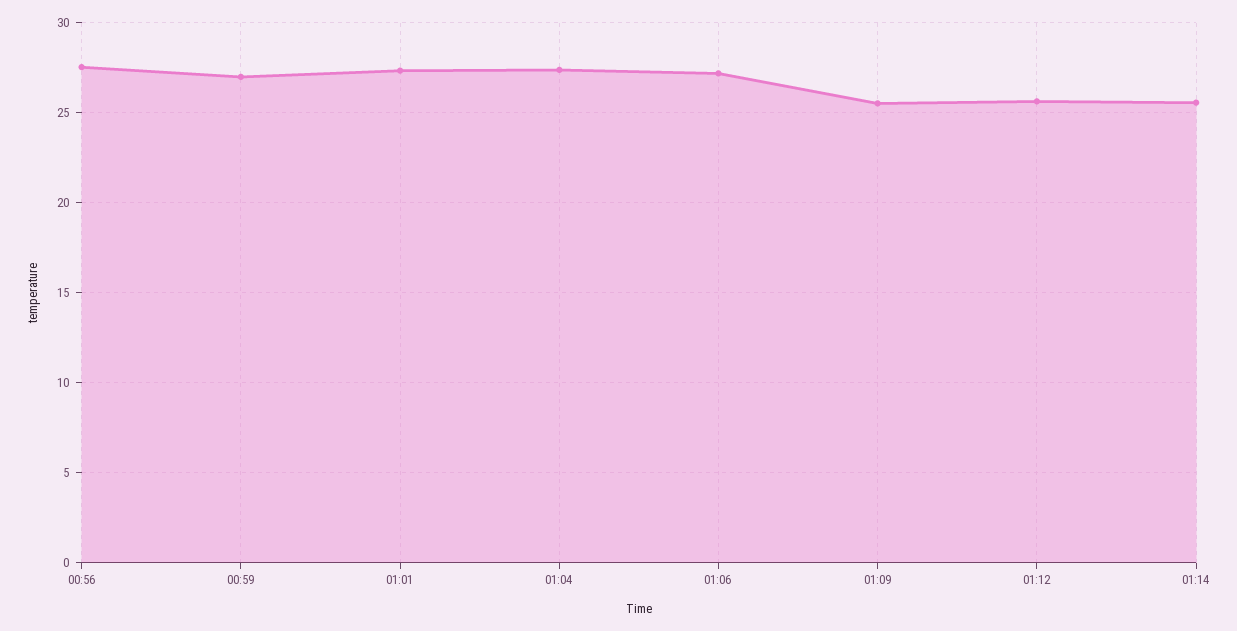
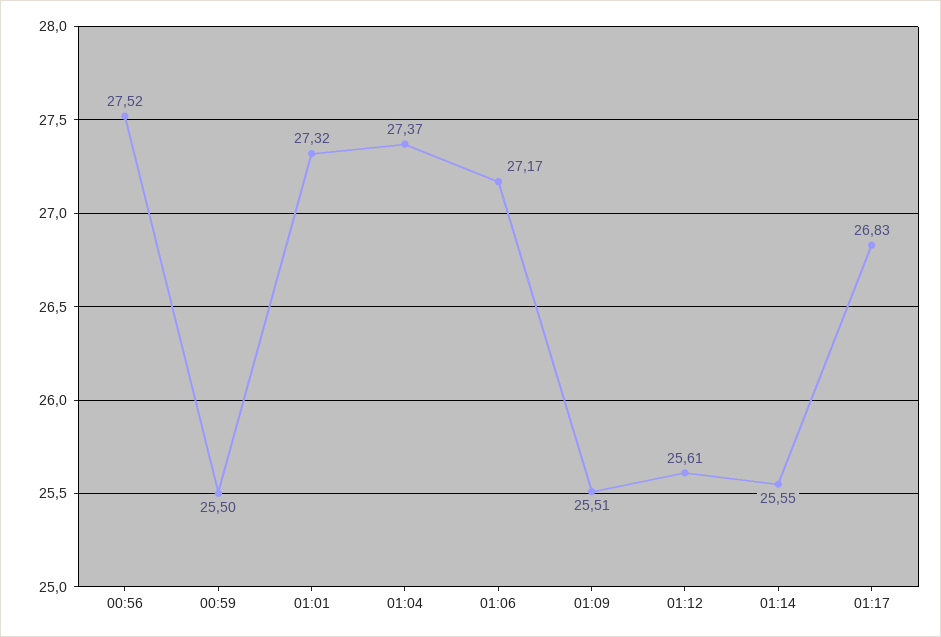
00:59: 27 -> 25.5
01:17: none -> 26.83

